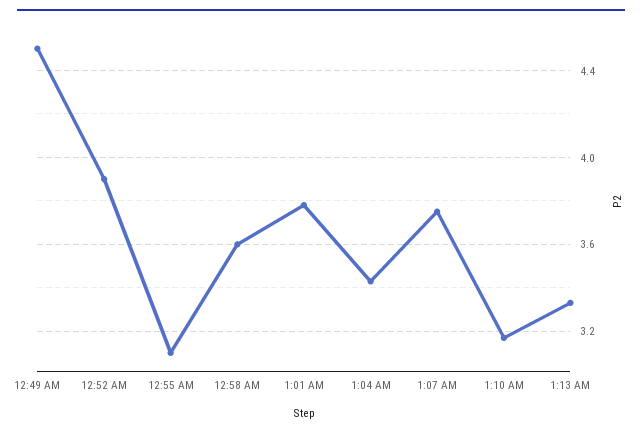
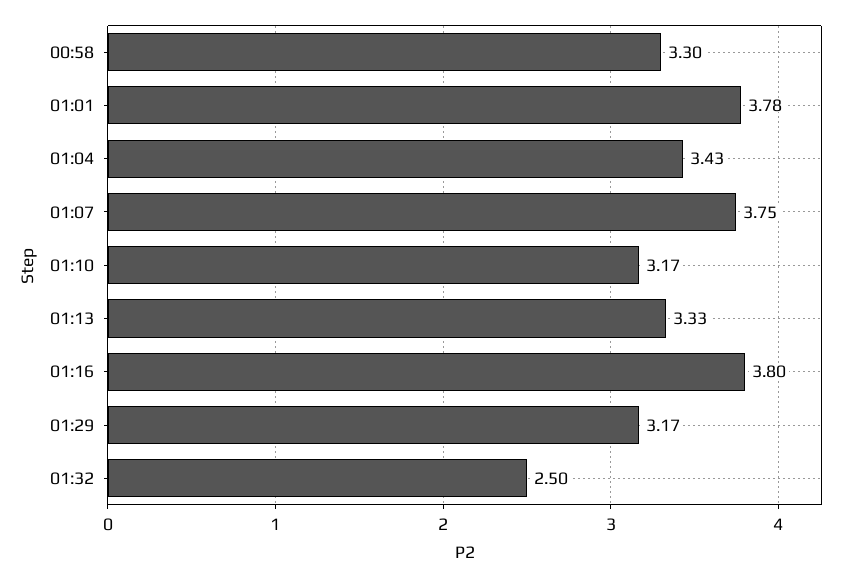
12:49 AM: 4.5 -> none
12:52 AM: 3.9 -> none
12:55 AM: 3.1 -> none
12:58 AM: 3.6 -> 3.3
01:16: none -> 3.8
01:29: none -> 3.17
01:32: none -> 2.5

